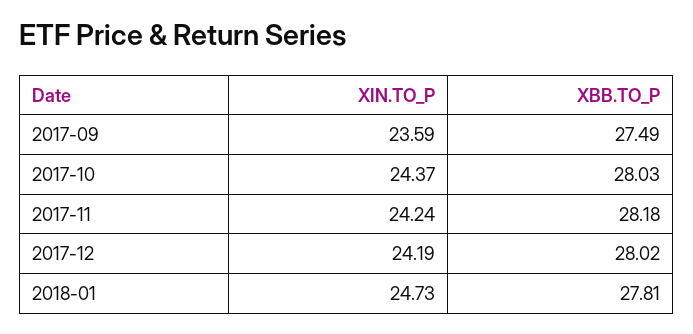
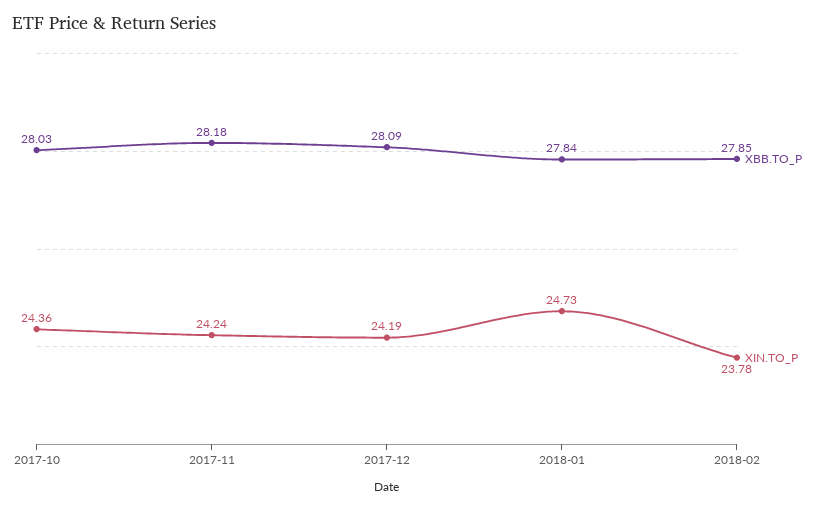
XIN.TO_P, 2017-09: 23.59 -> none
XBB.TO_P, 2017-09: 27.49 -> none
XIN.TO_P, 2017-10: 24.37 -> 24.36
XBB.TO_P, 2017-12: 28.02 -> 28.09
XBB.TO_P, 2018-01: 27.81 -> 27.84
XBB.TO_P, 2018-02: none -> 27.85
XIN.TO_P, 2018-02: none -> 23.78

